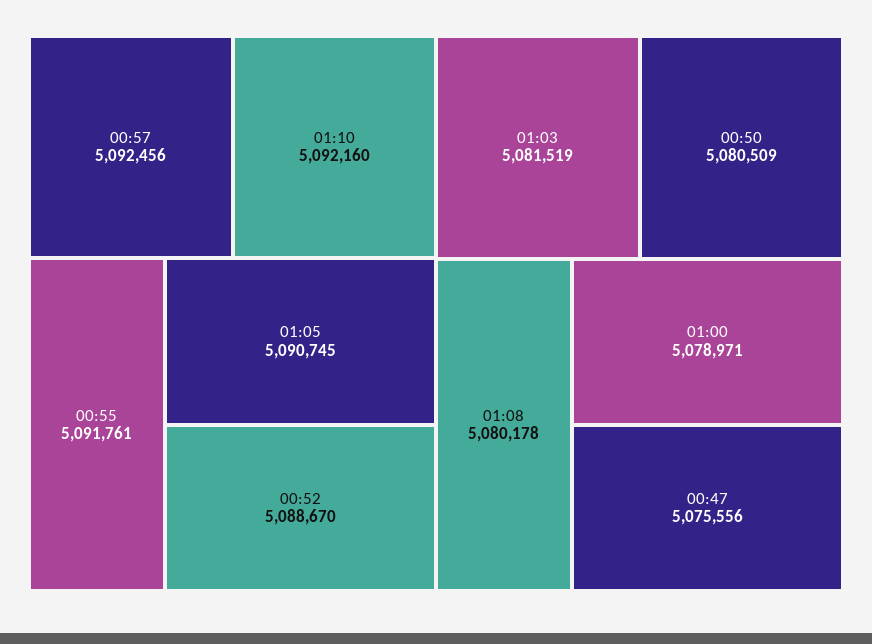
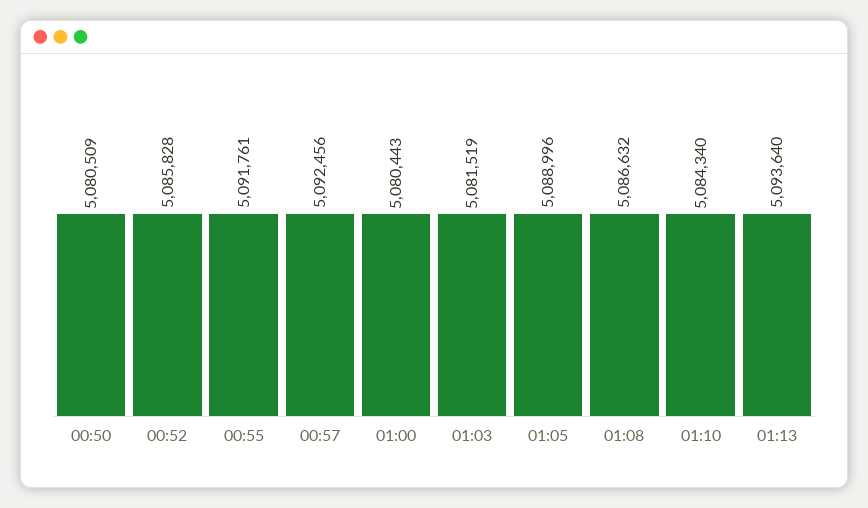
01:10: 5092160 -> 5084340
01:05: 5090745 -> 5088996
00:52: 5088670 -> 5085828
01:08: 5080178 -> 5086632
01:00: 5078971 -> 5080443
00:47: 5075556 -> none
01:13: none -> 5093640

